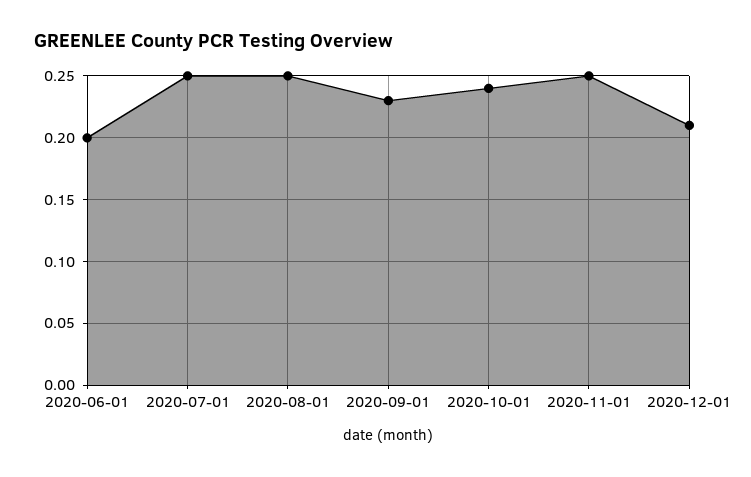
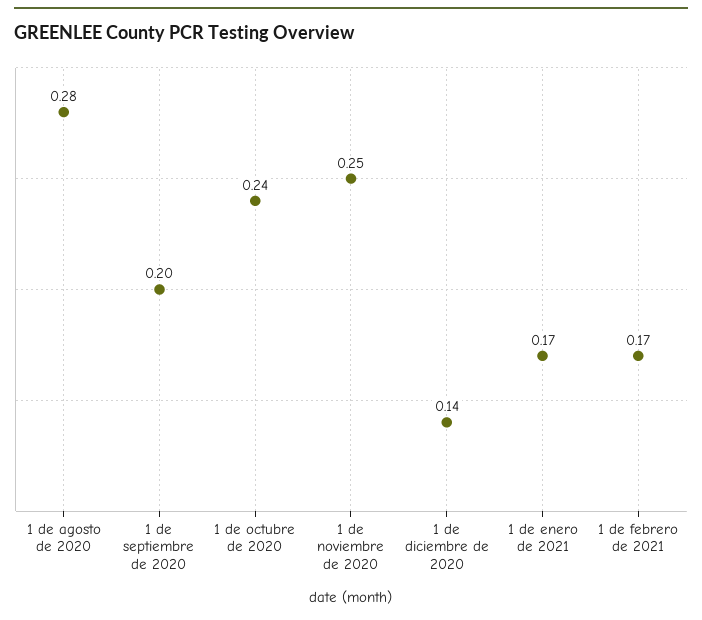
2020-06-01: 0.2 -> none
2020-07-01: 0.25 -> none
2020-08-01: 0.25 -> 0.28
2020-09-01: 0.23 -> 0.2
2020-12-01: 0.21 -> 0.14
1 de enero de 2021: none -> 0.17
1 de febrero de 2021: none -> 0.17

